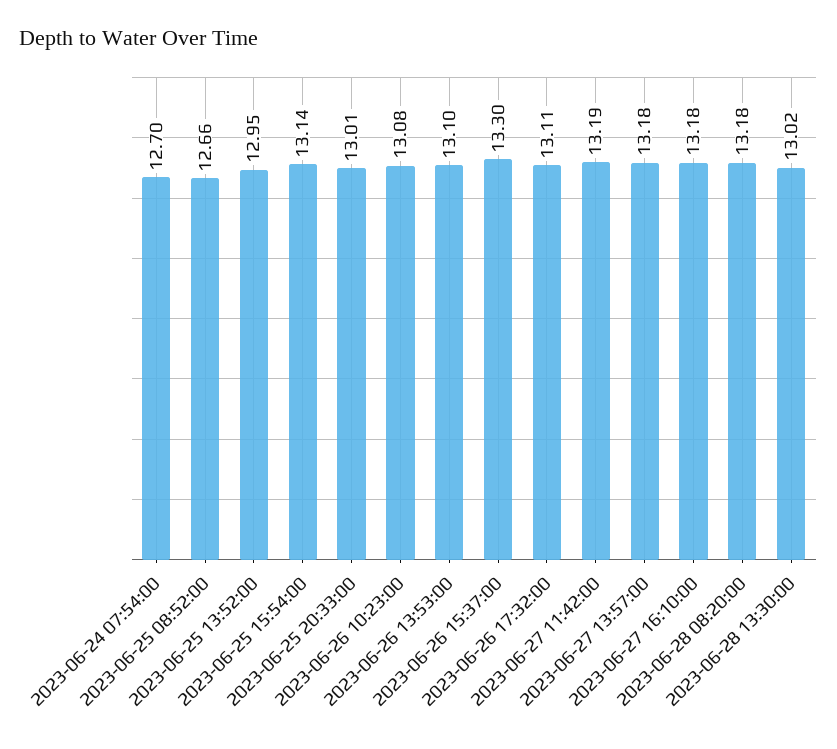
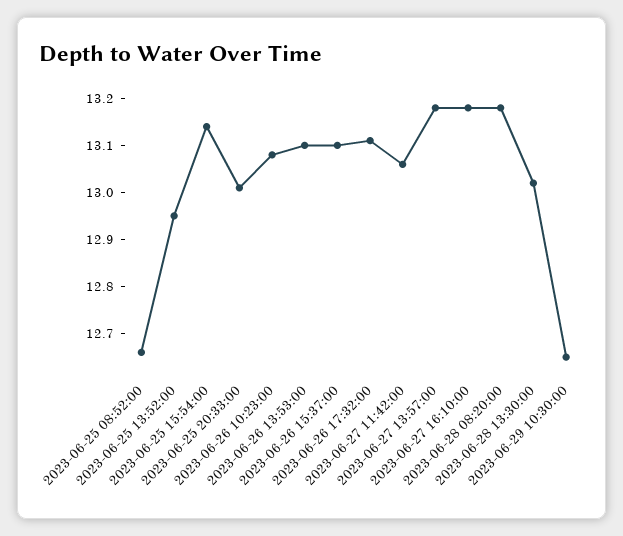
2023-06-24 07:54:00: 12.7 -> none
2023-06-26 15:37:00: 13.3 -> 13.1
2023-06-27 11:42:00: 13.19 -> 13.05
2023-06-29 10:30:00: none -> 12.65

